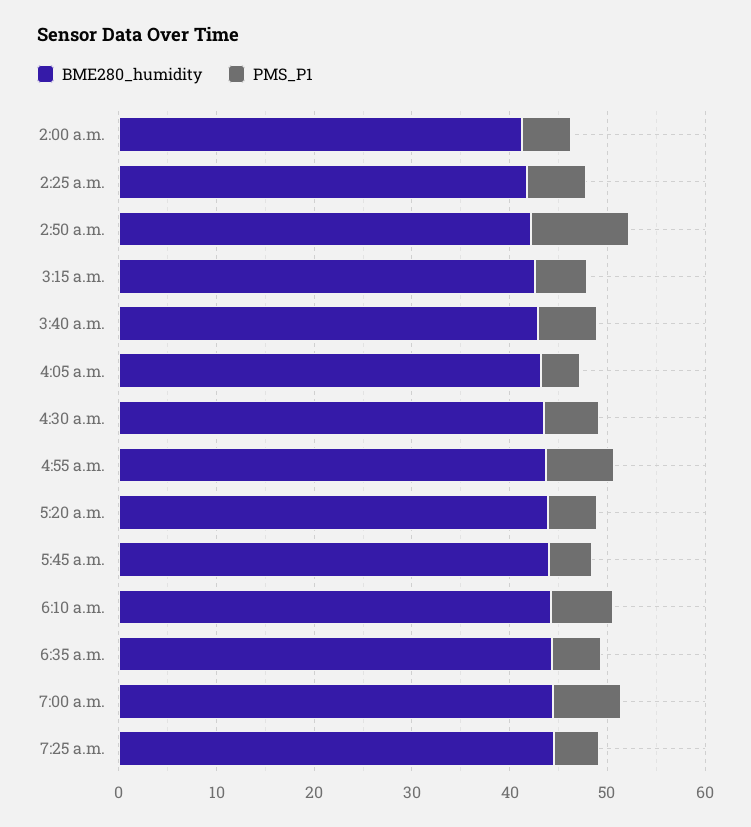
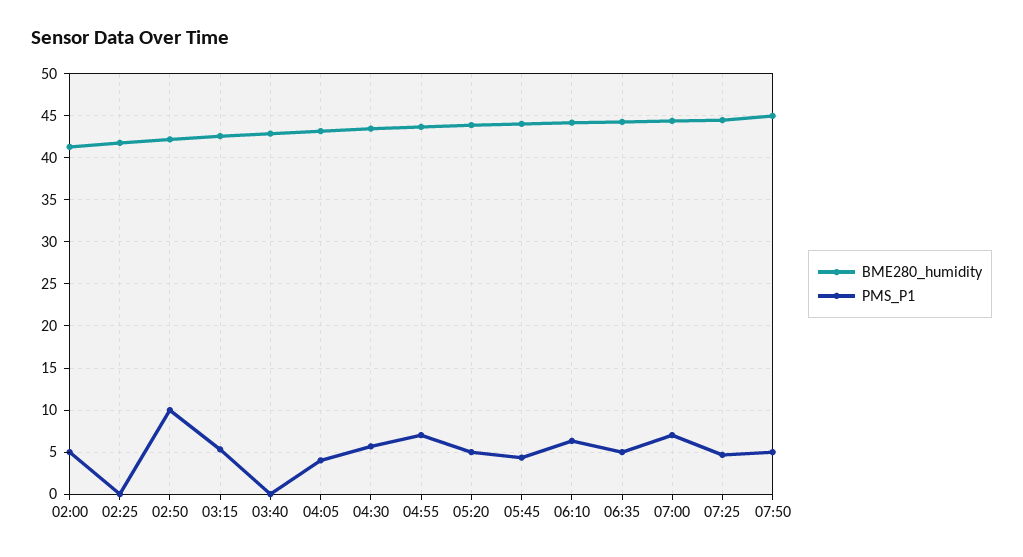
PMS_P1, 2:25 a.m.: 6 -> 0
PMS_P1, 3:40 a.m.: 6 -> 0
BME280_humidity, 07:50: none -> 45
PMS_P1, 07:50: none -> 5

